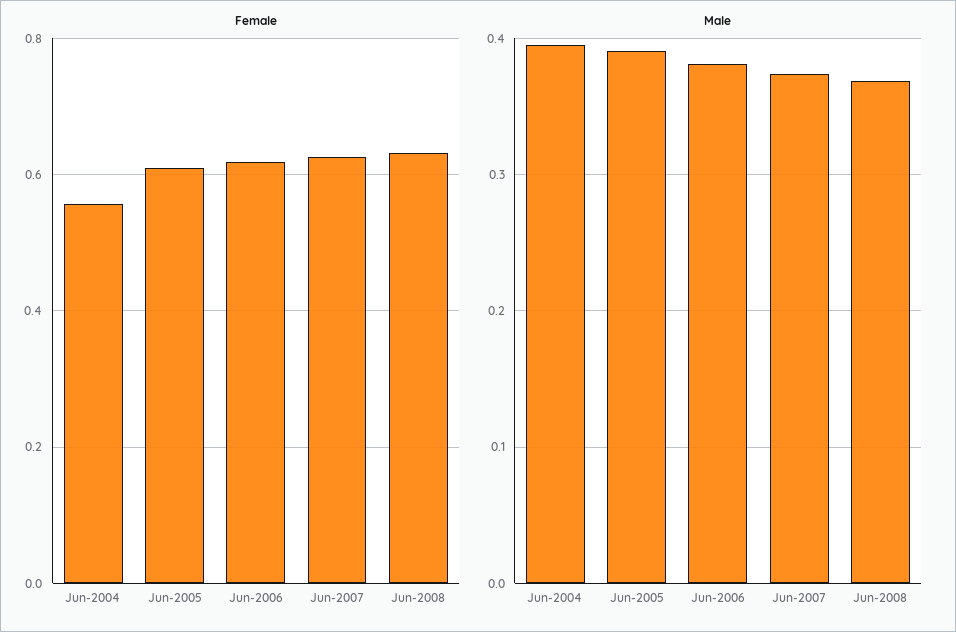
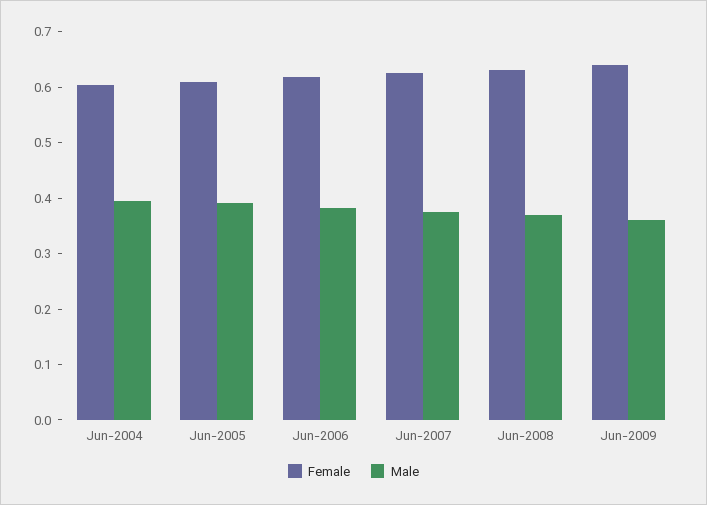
Female, Jun-2004: 0.56 -> 0.6
Female, Jun-2009: none -> 0.64
Male, Jun-2009: none -> 0.36

